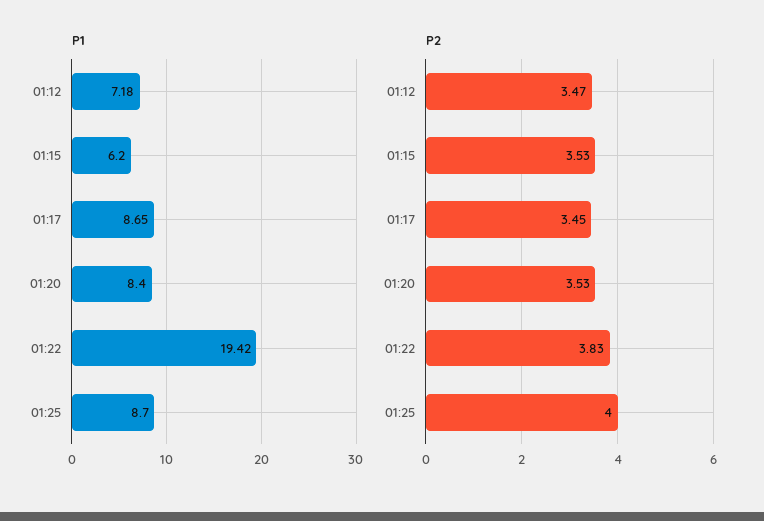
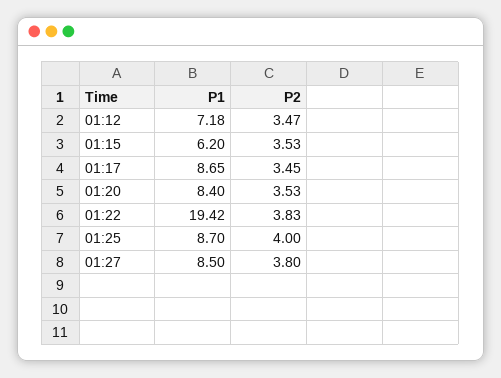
P1, 01:27: none -> 8.5
P2, 01:27: none -> 3.8

